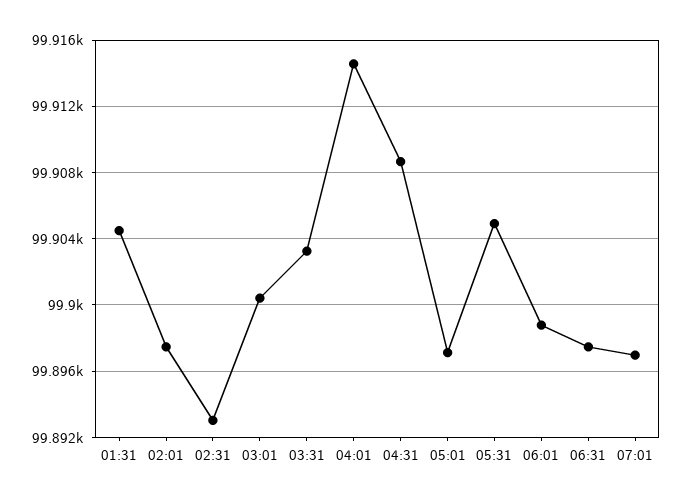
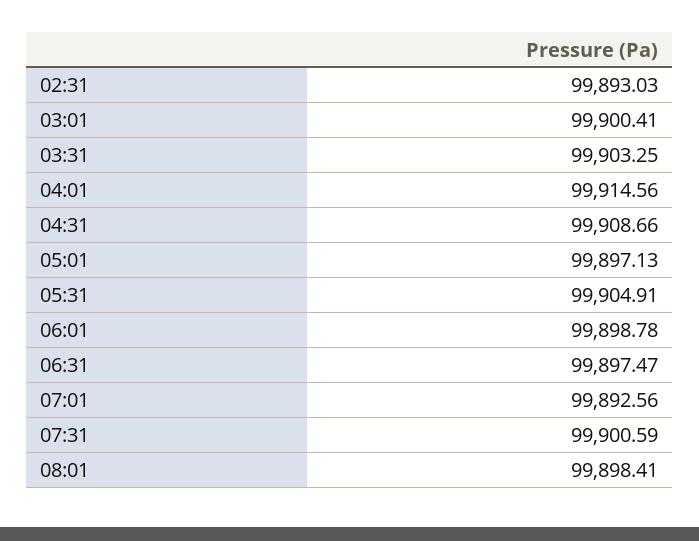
01:31: 99904.5 -> none
02:01: 99897.5 -> none
07:01: 99897 -> 99892.56
07:31: none -> 99900.59
08:01: none -> 99898.41

